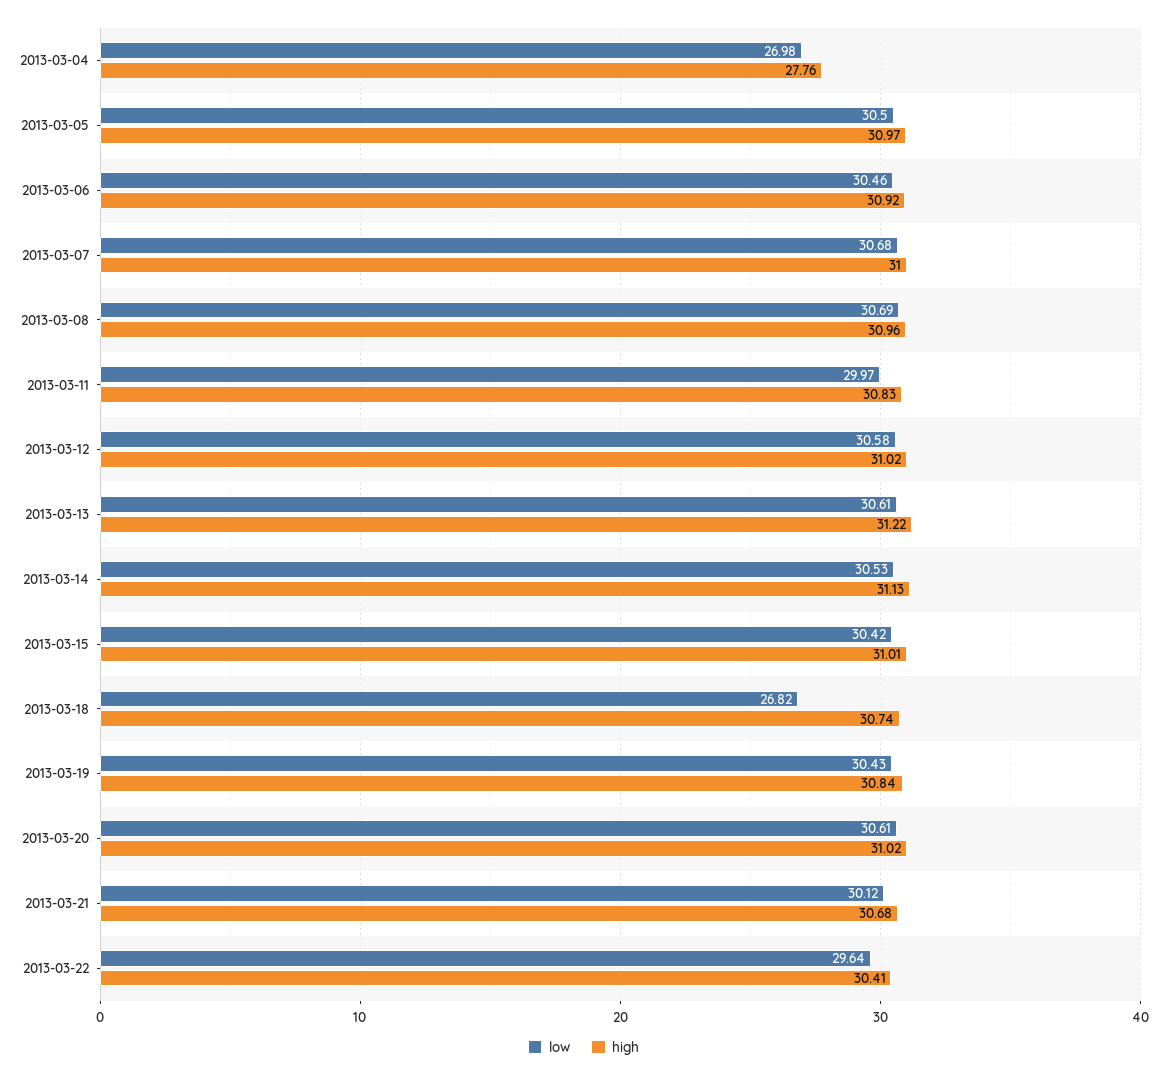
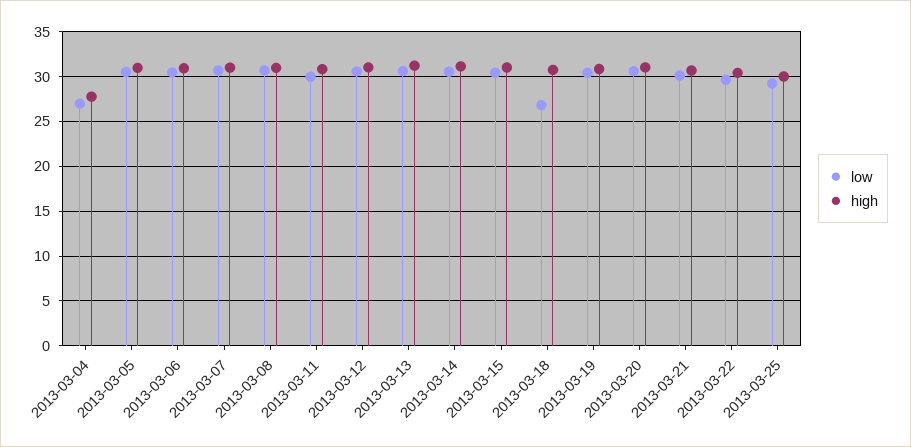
low, 2013-03-25: none -> 29
high, 2013-03-25: none -> 30

